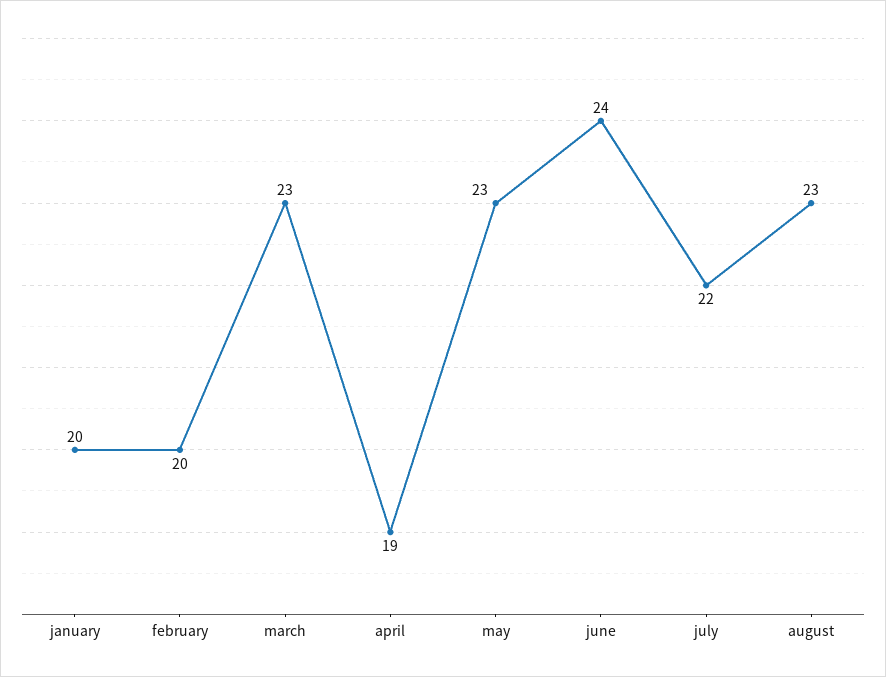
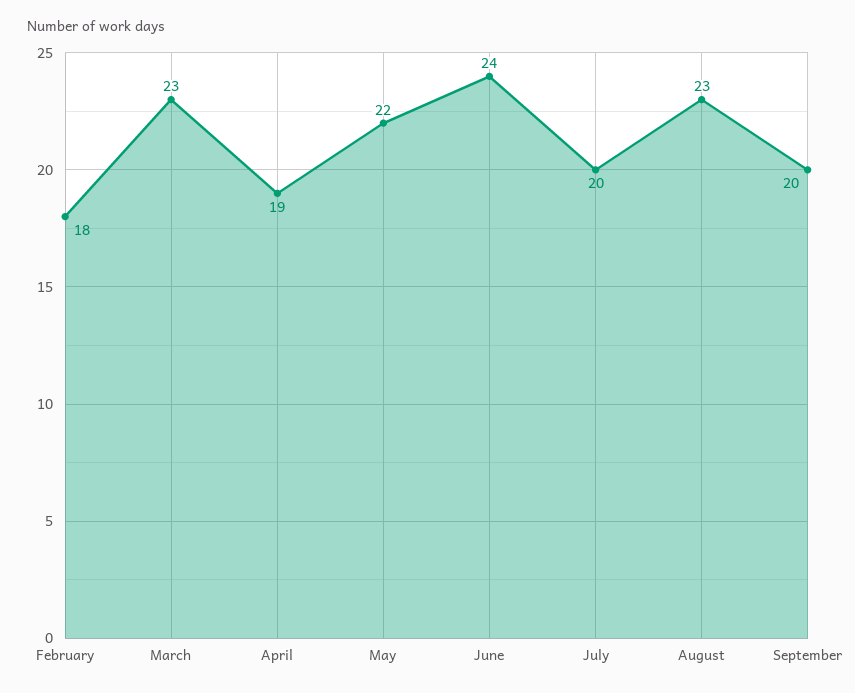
january: 20 -> none
february: 20 -> 18
may: 23 -> 22
july: 22 -> 20
September: none -> 20

